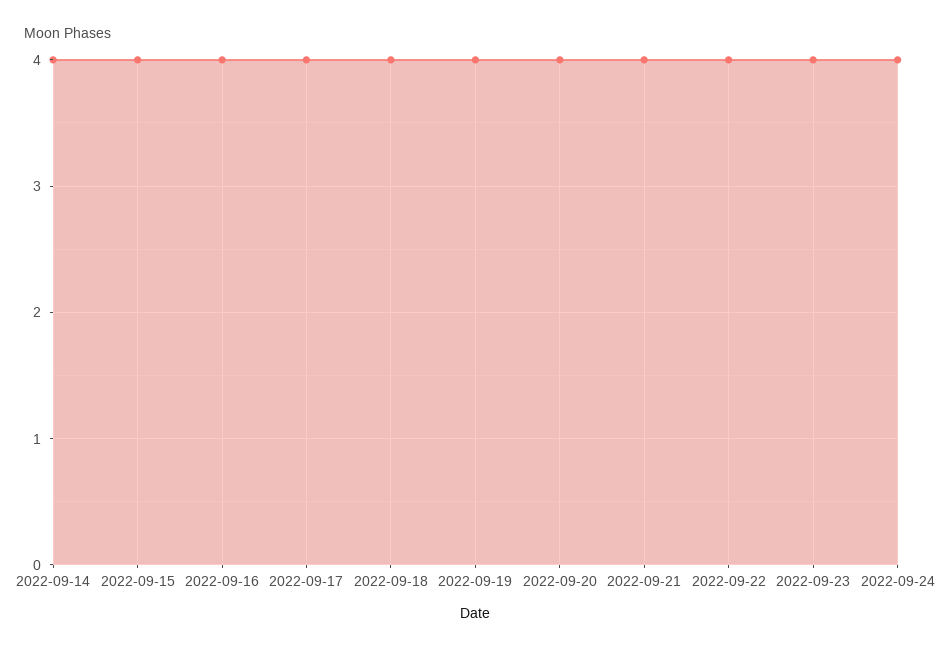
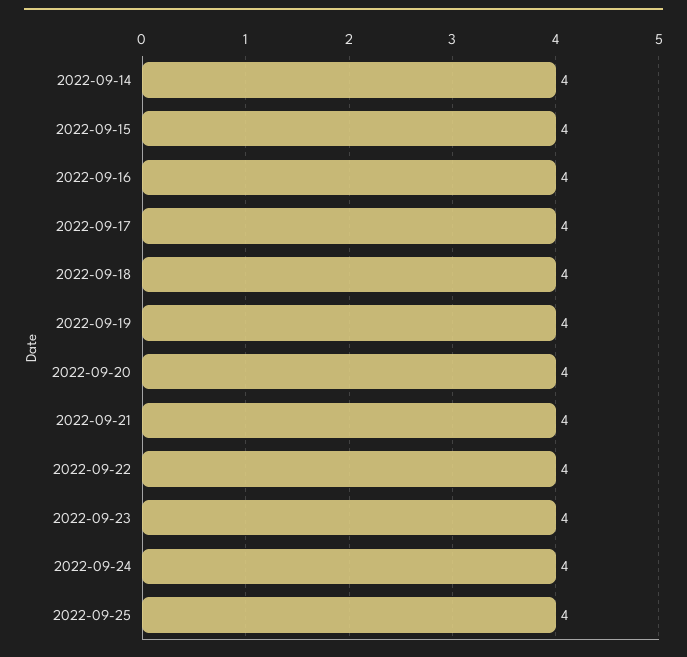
2022-09-25: none -> 4

